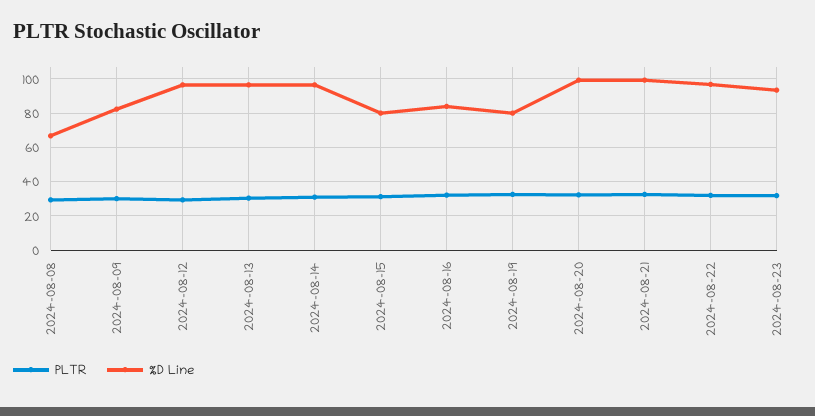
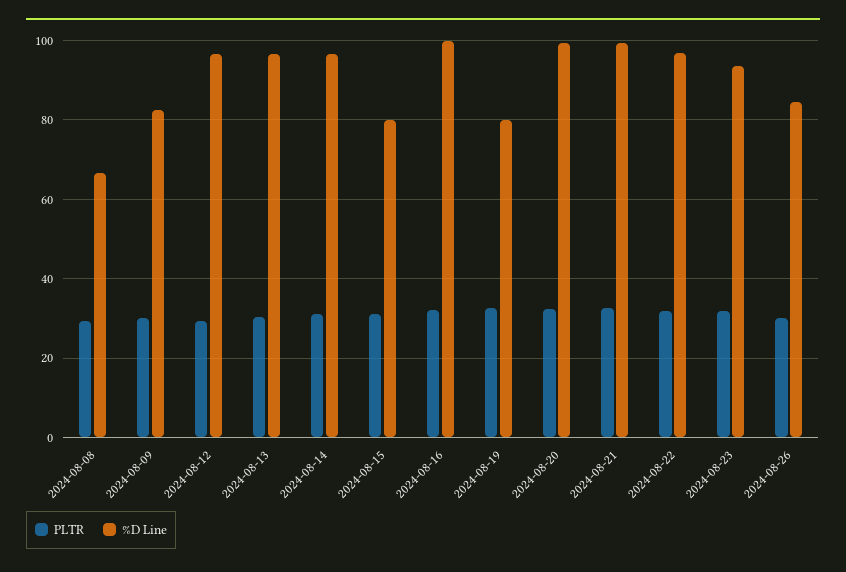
%D Line, 2024-08-16: 85 -> 100
PLTR, 2024-08-26: none -> 30
%D Line, 2024-08-26: none -> 84

